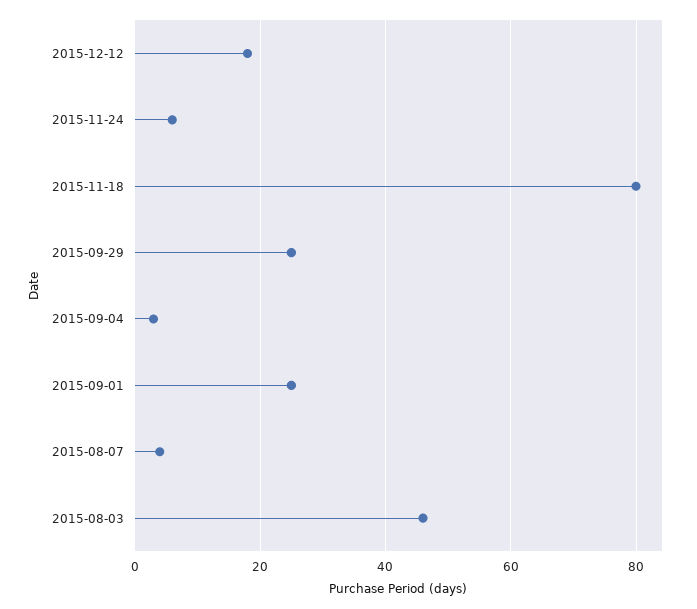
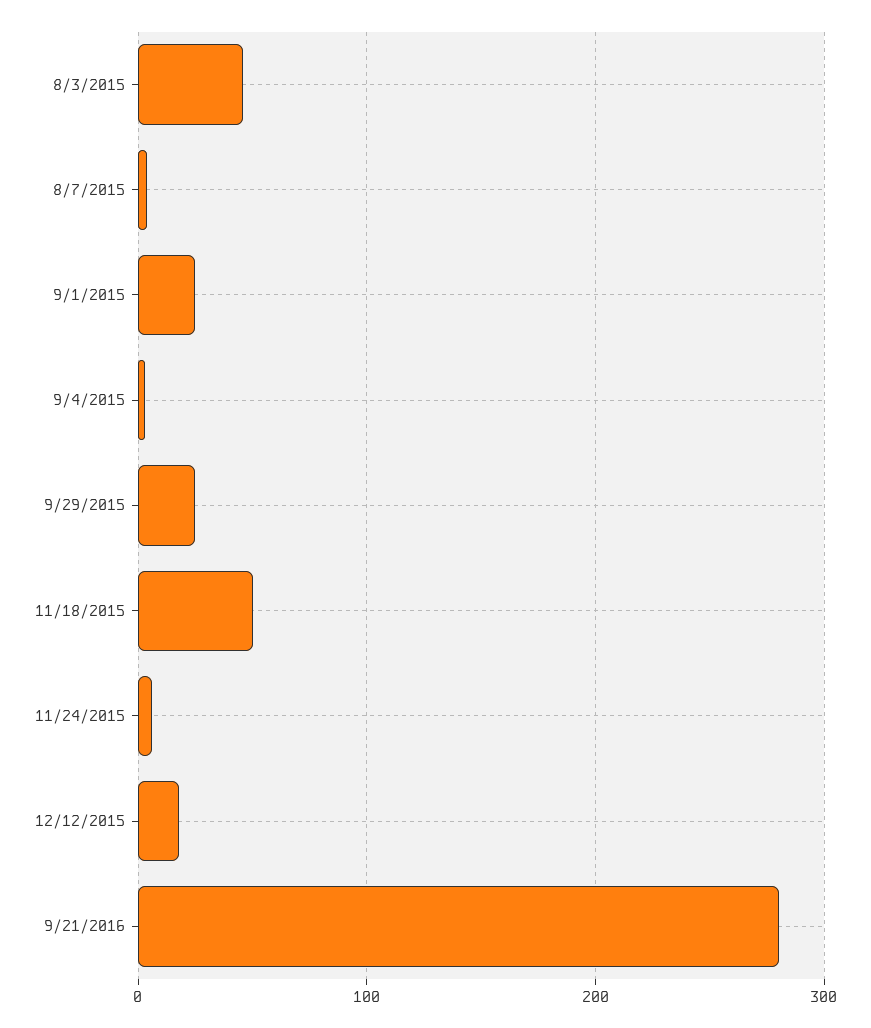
2015-11-18: 80 -> 50
9/21/2016: none -> 280

